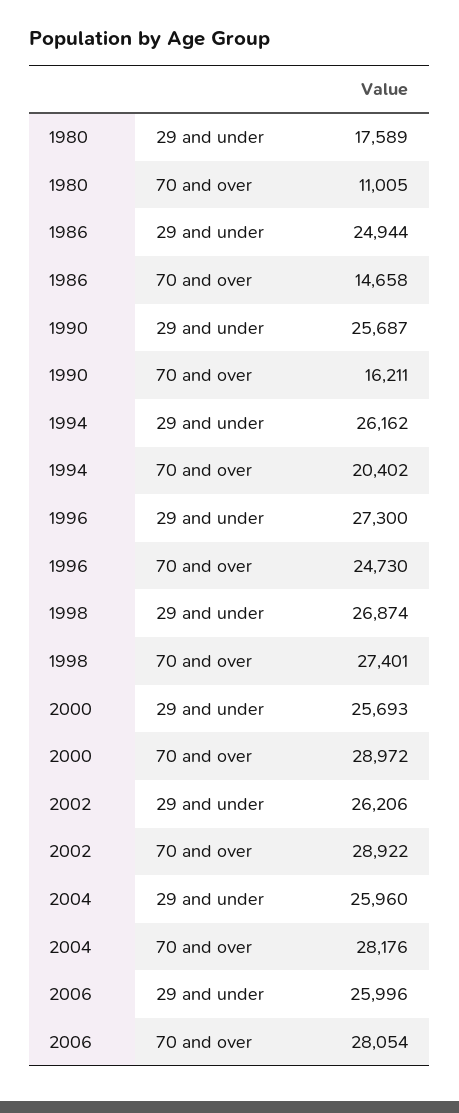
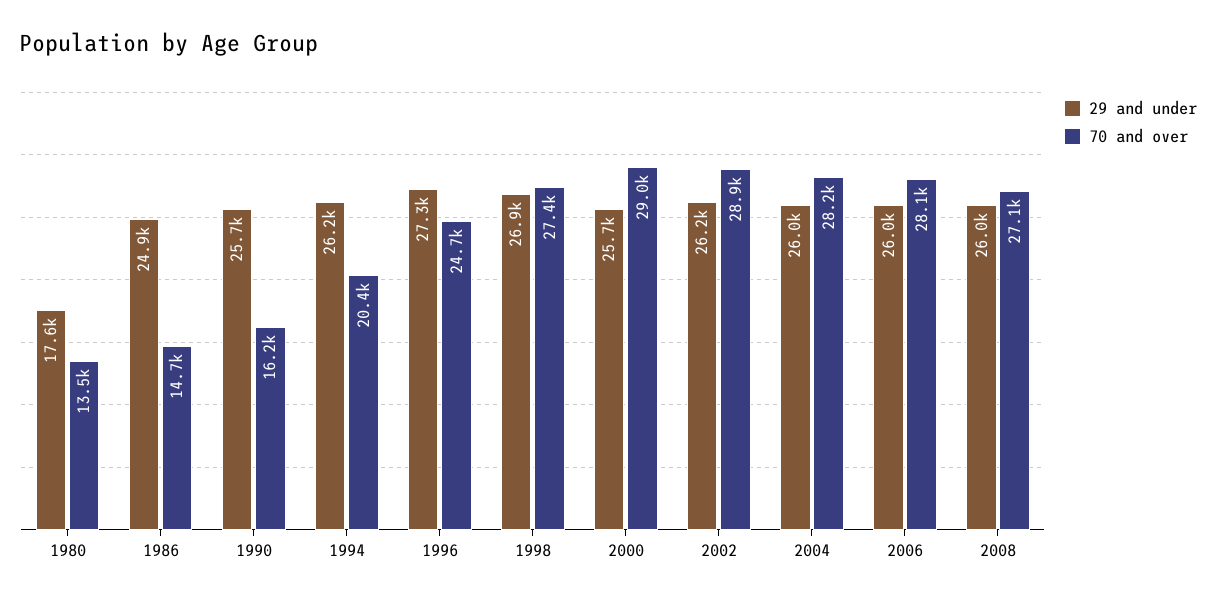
70 and over, 1980: 11005 -> 13500
29 and under, 2008: none -> 26000
70 and over, 2008: none -> 27100

